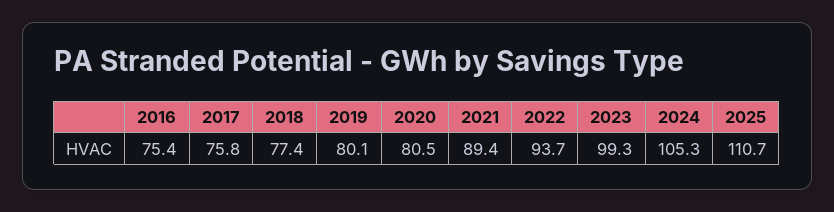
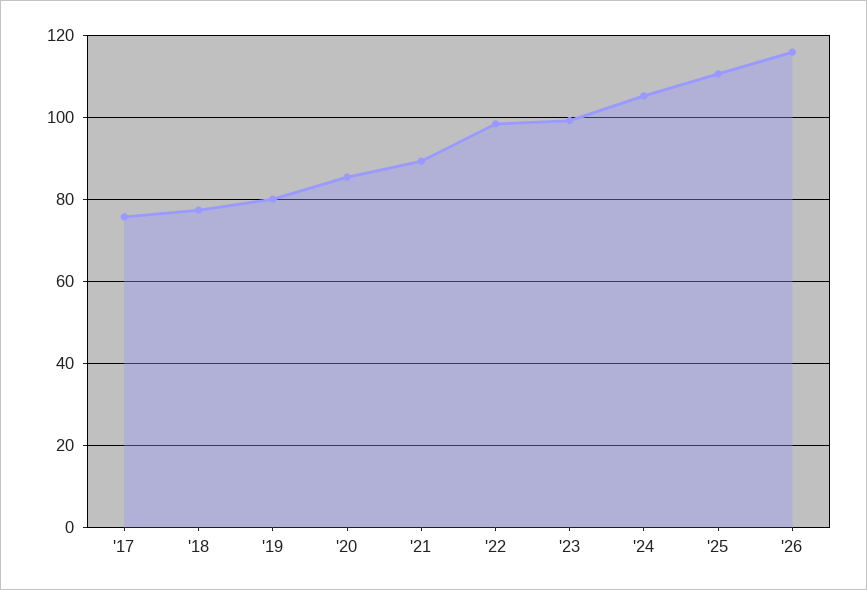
2016: 75.4 -> none
2020: 80.5 -> 86
2022: 93.7 -> 98
'26: none -> 116

